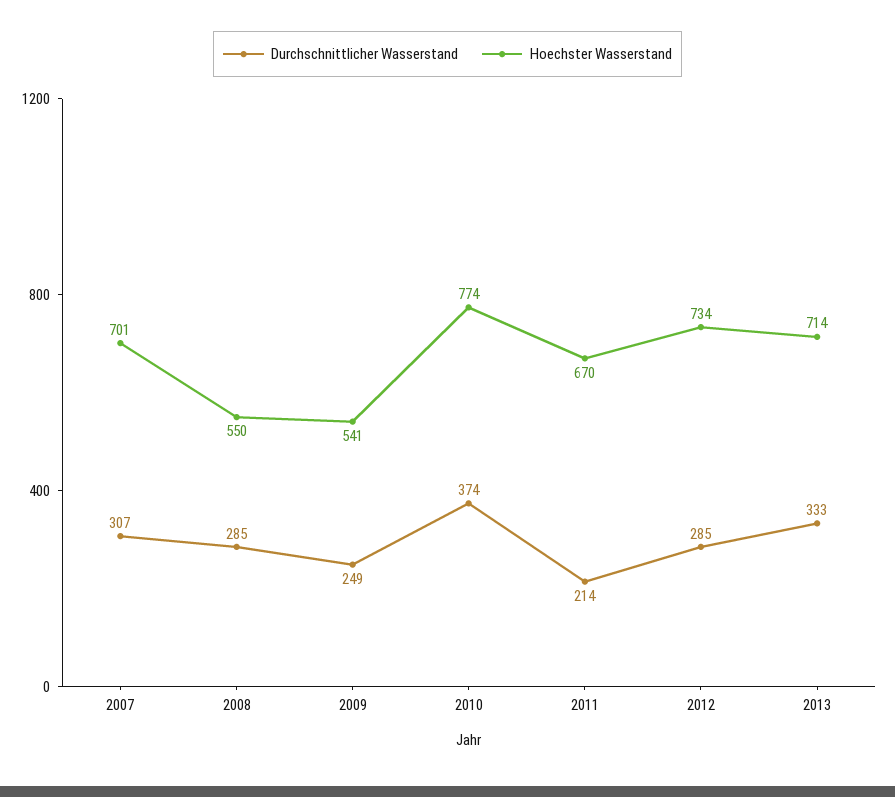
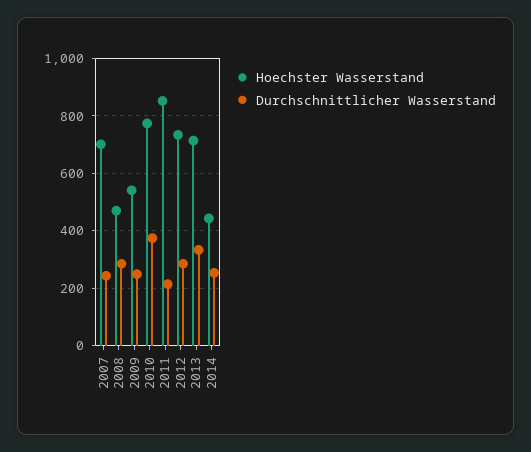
Durchschnittlicher Wasserstand, 2007: 307 -> 250
Hoechster Wasserstand, 2008: 550 -> 475
Hoechster Wasserstand, 2011: 670 -> 850
Hoechster Wasserstand, 2014: none -> 450
Durchschnittlicher Wasserstand, 2014: none -> 250

